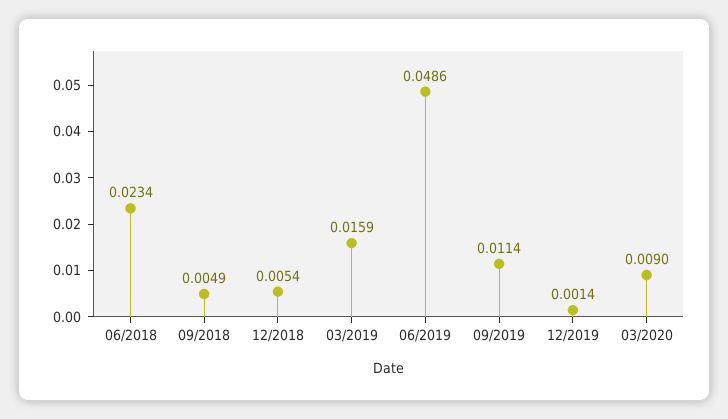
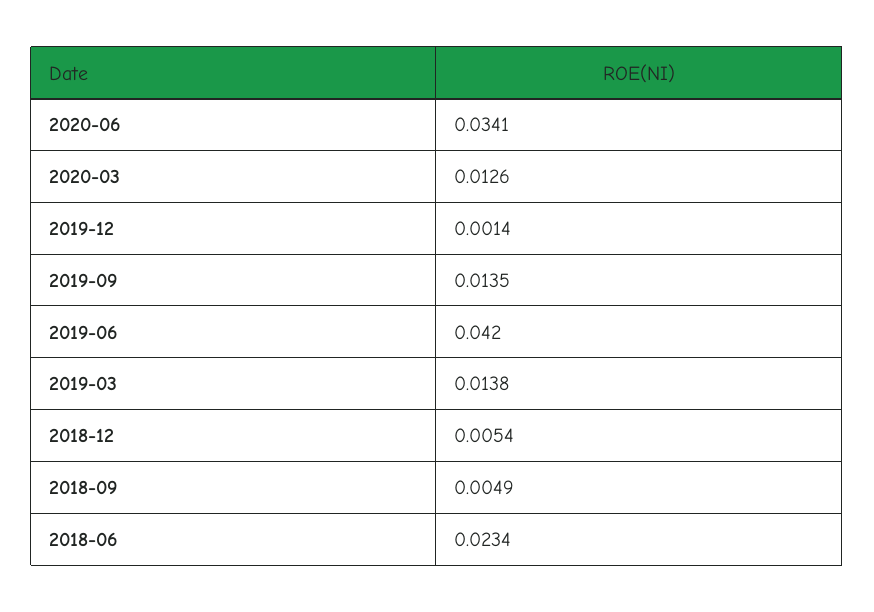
03/2019: 0.0159 -> 0.0138
06/2019: 0.0486 -> 0.042
09/2019: 0.0114 -> 0.0135
03/2020: 0.009 -> 0.0126
2020-06: none -> 0.0341

